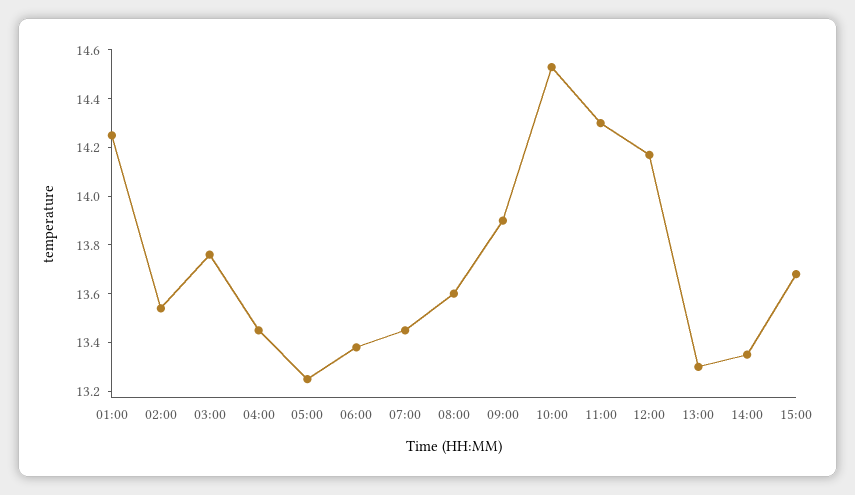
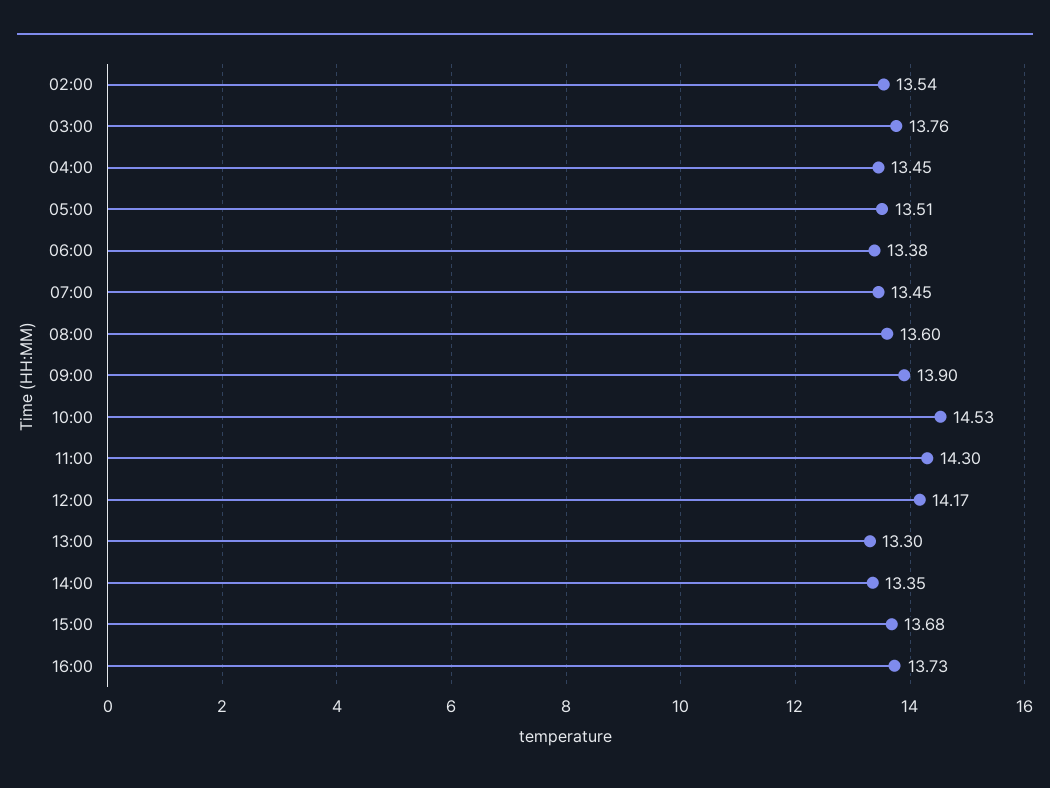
01:00: 14.25 -> none
05:00: 13.25 -> 13.51
16:00: none -> 13.73

